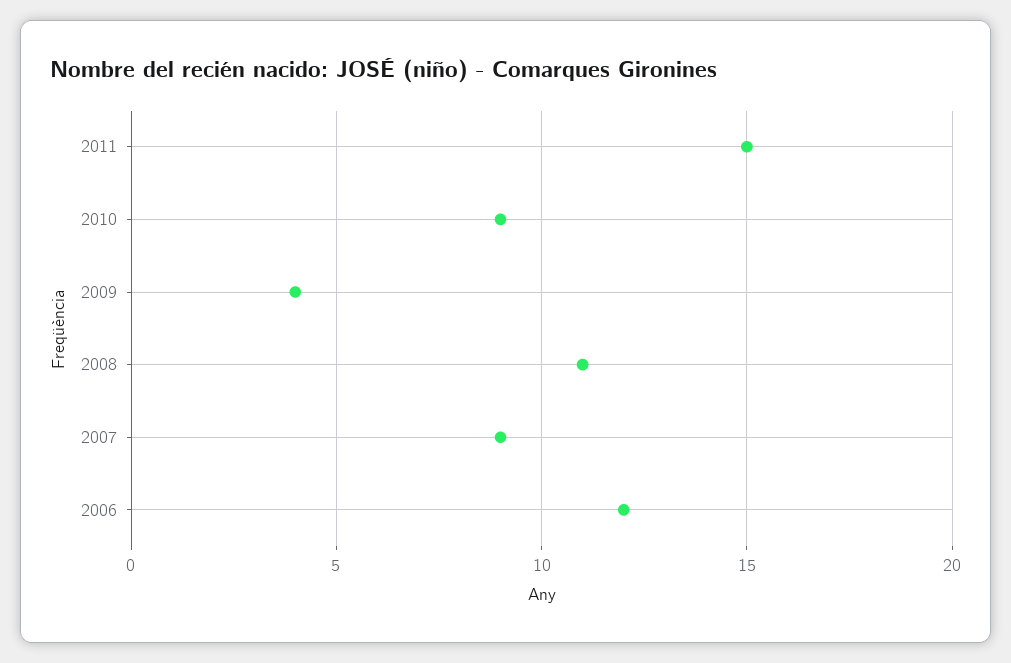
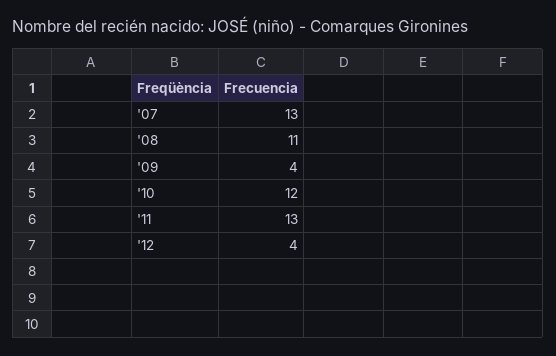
2011: 15 -> 13
2010: 9 -> 12
2007: 9 -> 13
2006: 12 -> none
'12: none -> 4

